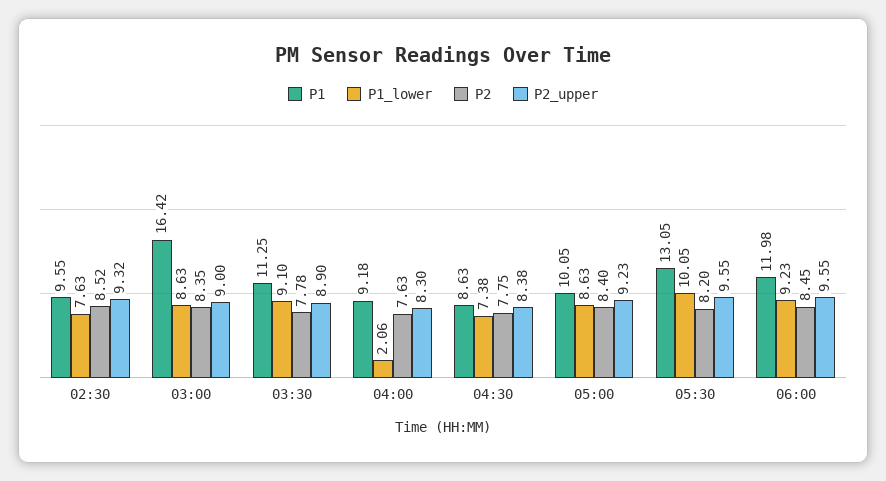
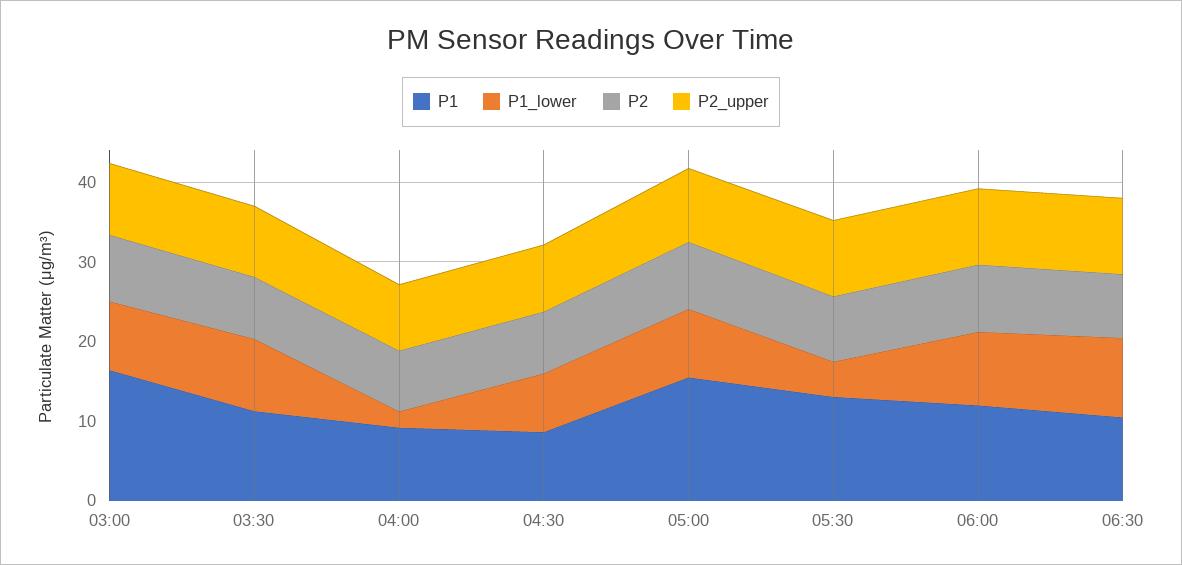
P1, 02:30: 9.55 -> none
P1_lower, 02:30: 7.63 -> none
P2, 02:30: 8.52 -> none
P2_upper, 02:30: 9.32 -> none
P1, 05:00: 10.05 -> 16
P1_lower, 05:30: 10.05 -> 4
P1, 06:30: none -> 10
P1_lower, 06:30: none -> 10
P2, 06:30: none -> 8
P2_upper, 06:30: none -> 10

